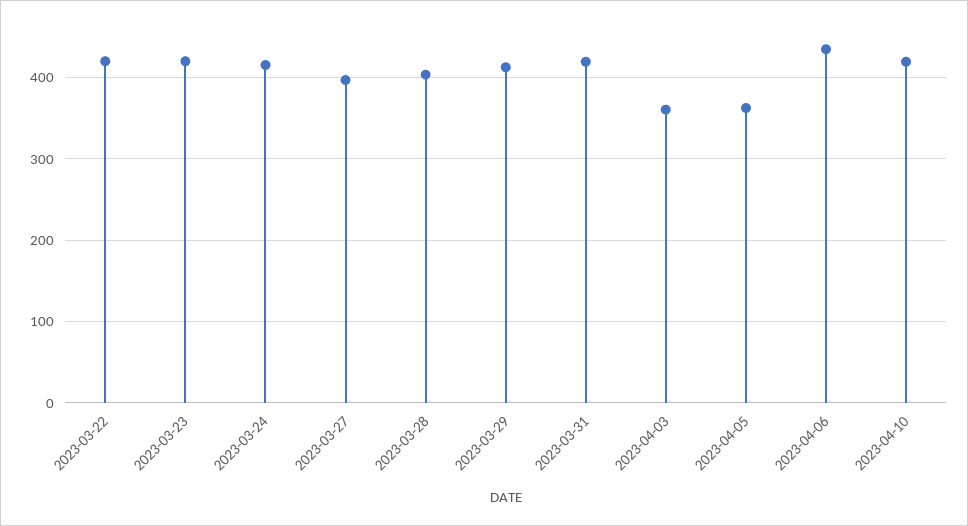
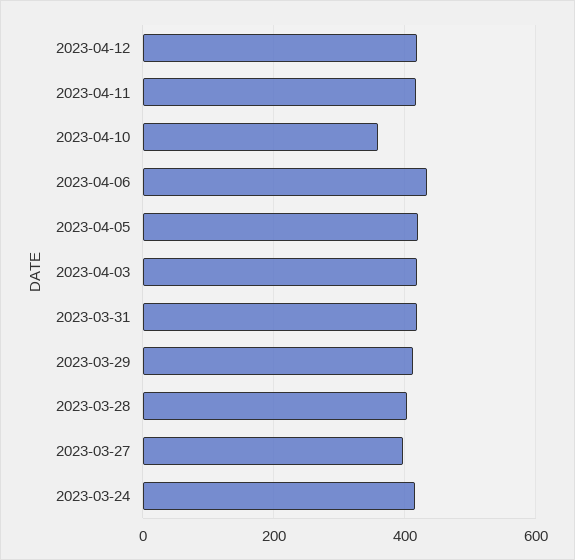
2023-03-22: 420 -> none
2023-03-23: 420 -> none
2023-04-03: 360 -> 420
2023-04-05: 360 -> 420
2023-04-10: 420 -> 360
2023-04-12: none -> 420
2023-04-11: none -> 420

